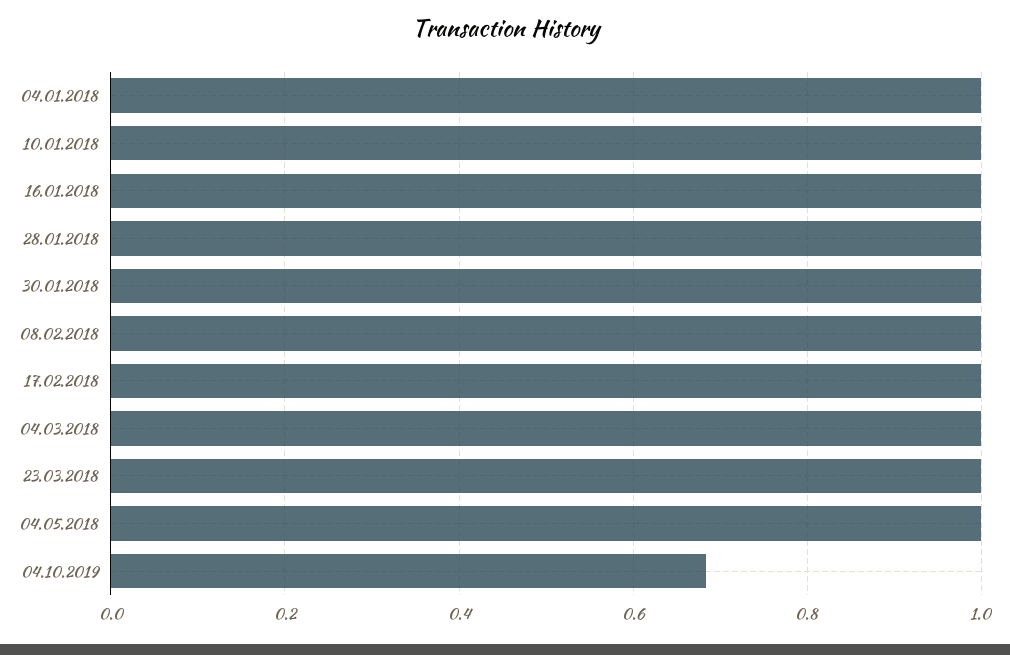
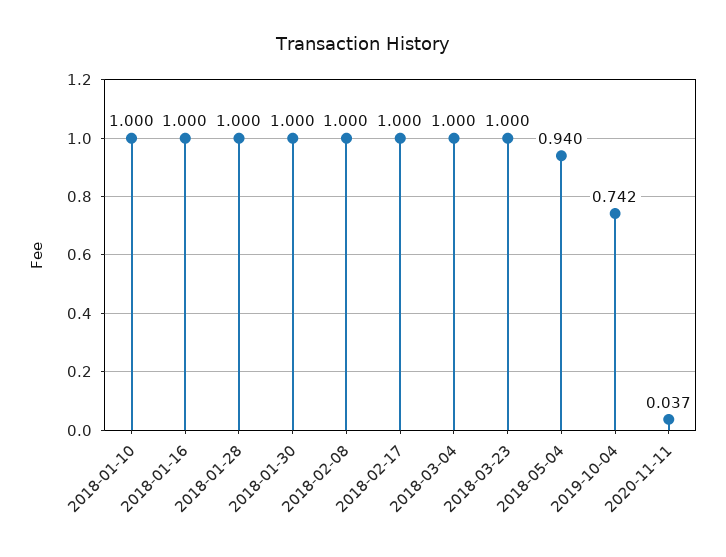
04.01.2018: 1 -> none
04.05.2018: 1 -> 0.94
04.10.2019: 0.68 -> 0.742
2020-11-11: none -> 0.037

